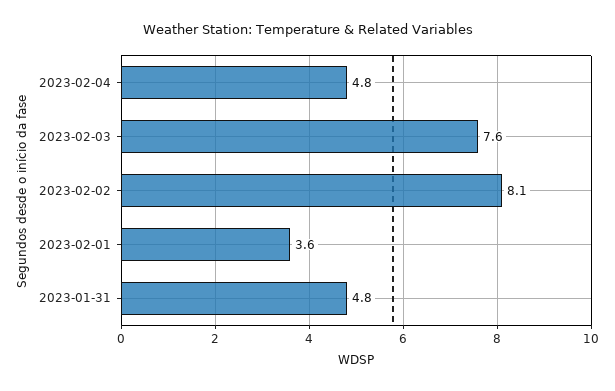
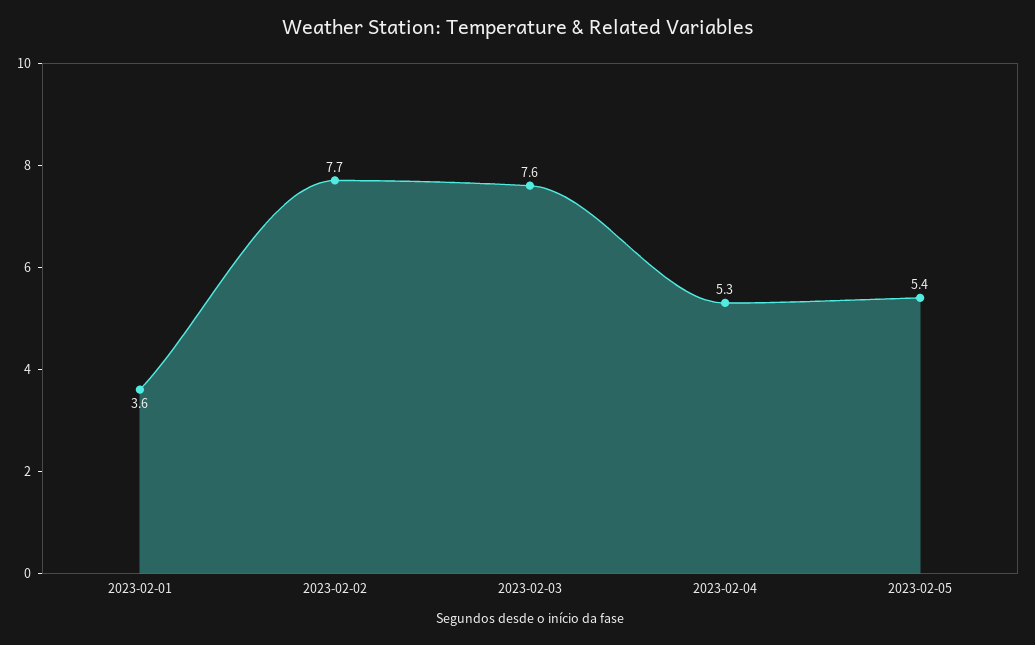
2023-02-04: 4.8 -> 5.3
2023-02-02: 8.1 -> 7.7
2023-01-31: 4.8 -> none
2023-02-05: none -> 5.4

